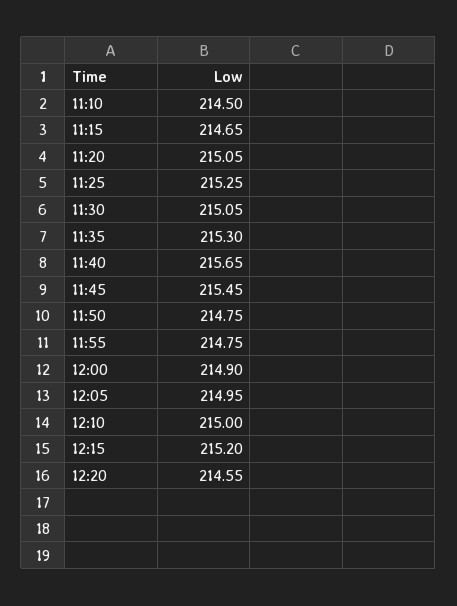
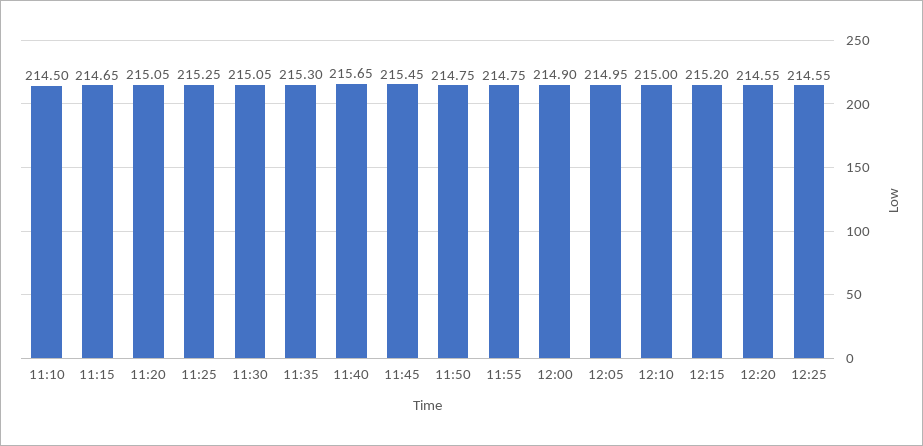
12:25: none -> 214.55

